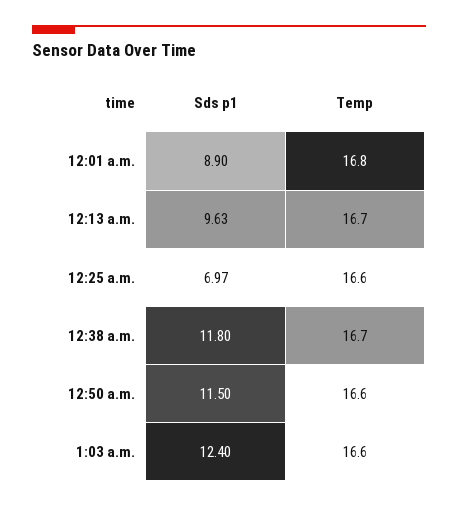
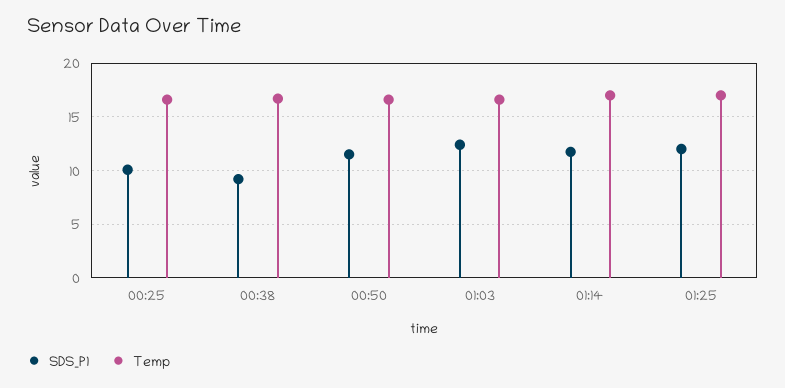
Sds p1, 12:01 a.m.: 8.9 -> none
Temp, 12:01 a.m.: 16.8 -> none
Sds p1, 12:13 a.m.: 9.63 -> none
Temp, 12:13 a.m.: 16.7 -> none
Sds p1, 12:25 a.m.: 6.97 -> 10
Sds p1, 12:38 a.m.: 11.8 -> 9
Sds p1, 01:14: none -> 12
Temp, 01:14: none -> 17
Sds p1, 01:25: none -> 12
Temp, 01:25: none -> 17

